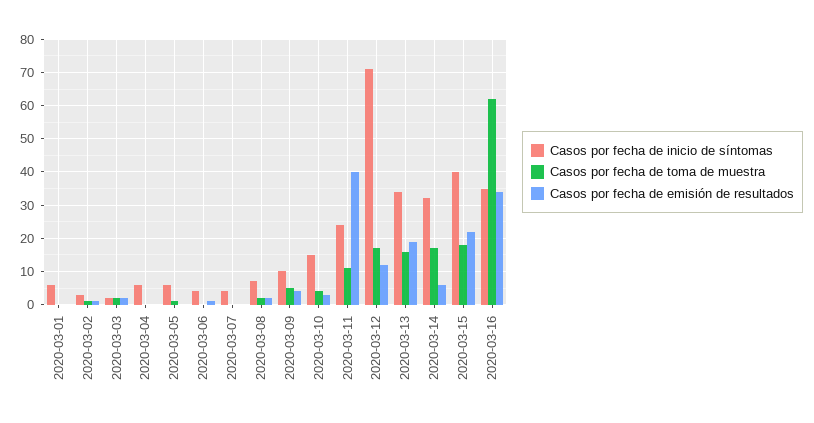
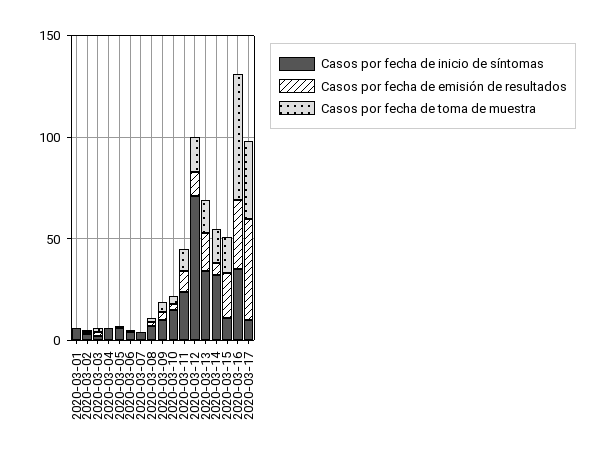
Casos por fecha de emisión de resultados, 2020-03-11: 40 -> 10
Casos por fecha de inicio de síntomas, 2020-03-15: 40 -> 10
Casos por fecha de inicio de síntomas, 2020-03-17: none -> 10
Casos por fecha de emisión de resultados, 2020-03-17: none -> 50
Casos por fecha de toma de muestra, 2020-03-17: none -> 40

